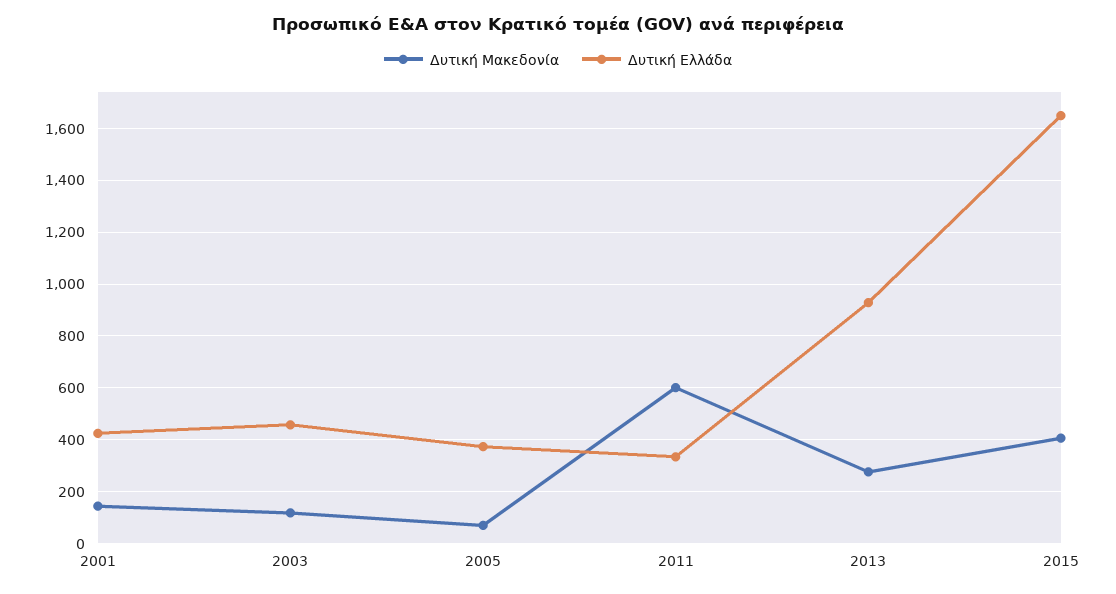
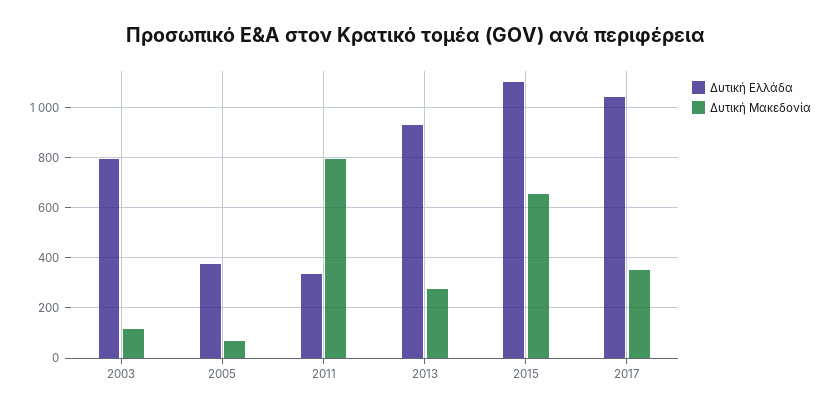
Δυτική Μακεδονία, 2001: 150 -> none
Δυτική Ελλάδα, 2001: 425 -> none
Δυτική Ελλάδα, 2003: 450 -> 800
Δυτική Μακεδονία, 2011: 600 -> 800
Δυτική Μακεδονία, 2015: 400 -> 650
Δυτική Ελλάδα, 2015: 1650 -> 1100
Δυτική Ελλάδα, 2017: none -> 1050
Δυτική Μακεδονία, 2017: none -> 350

